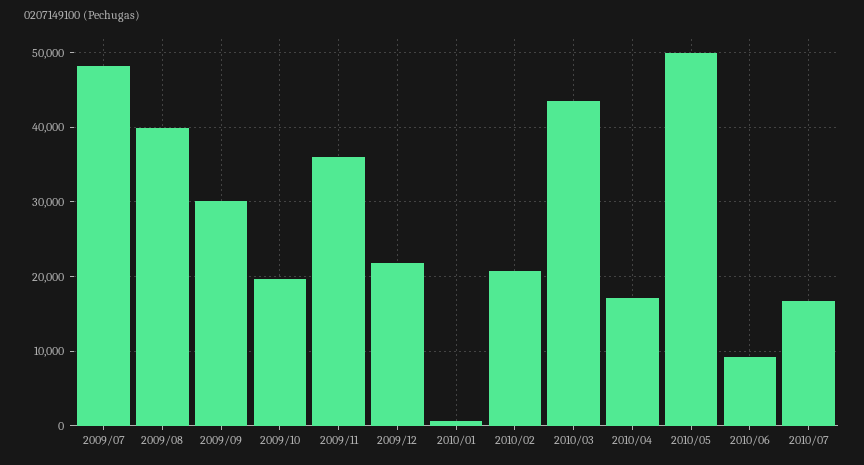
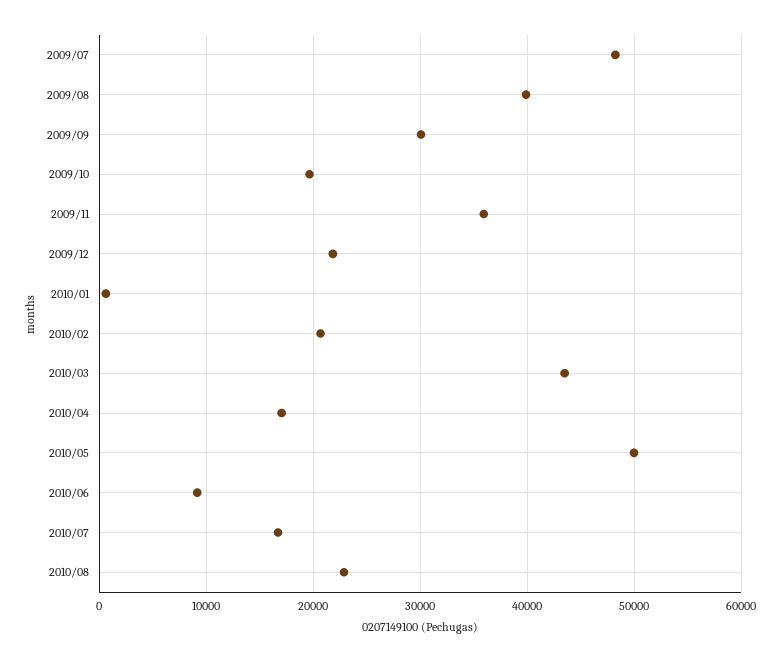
2010/08: none -> 23000

